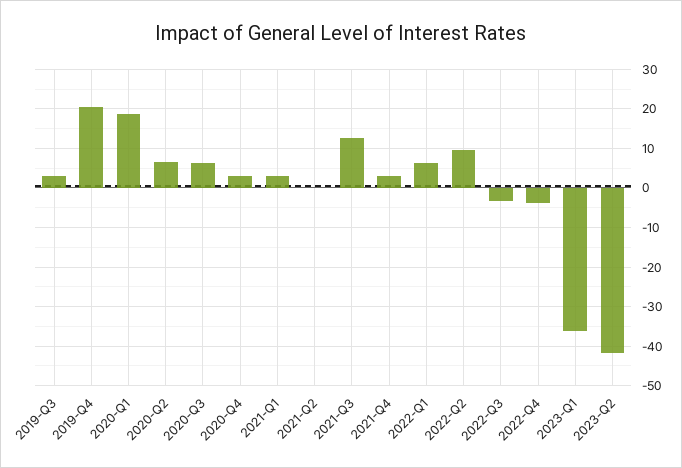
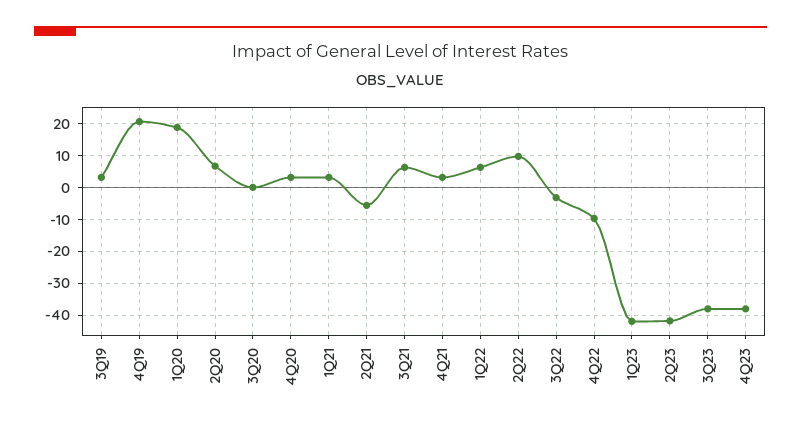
2020-Q3: 6 -> 0
2021-Q2: 0 -> -6
2021-Q3: 12 -> 6
2022-Q4: -4 -> -10
2023-Q1: -36 -> -42
3Q23: none -> -38
4Q23: none -> -38

